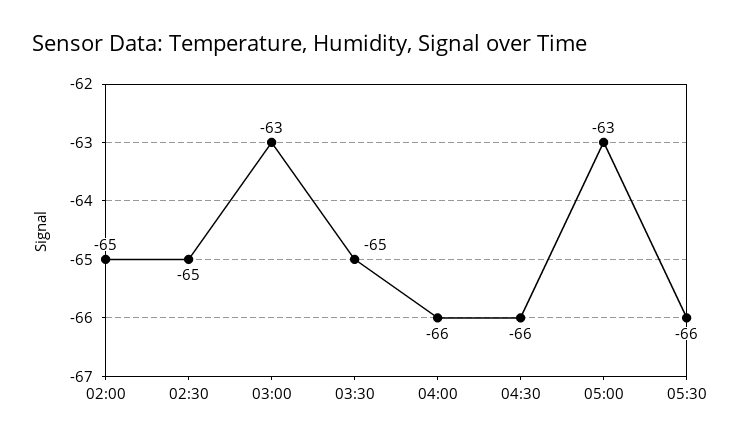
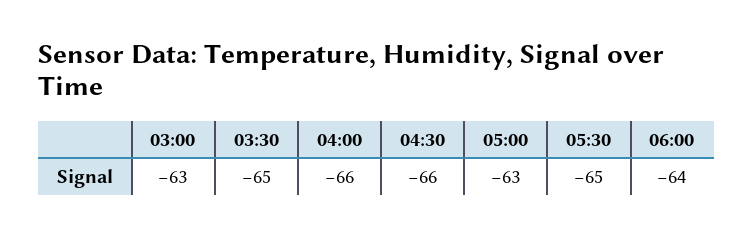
02:00: -65 -> none
02:30: -65 -> none
05:30: -66 -> -65
06:00: none -> -64

